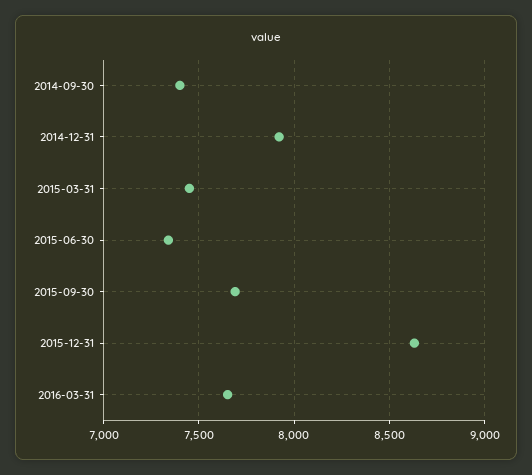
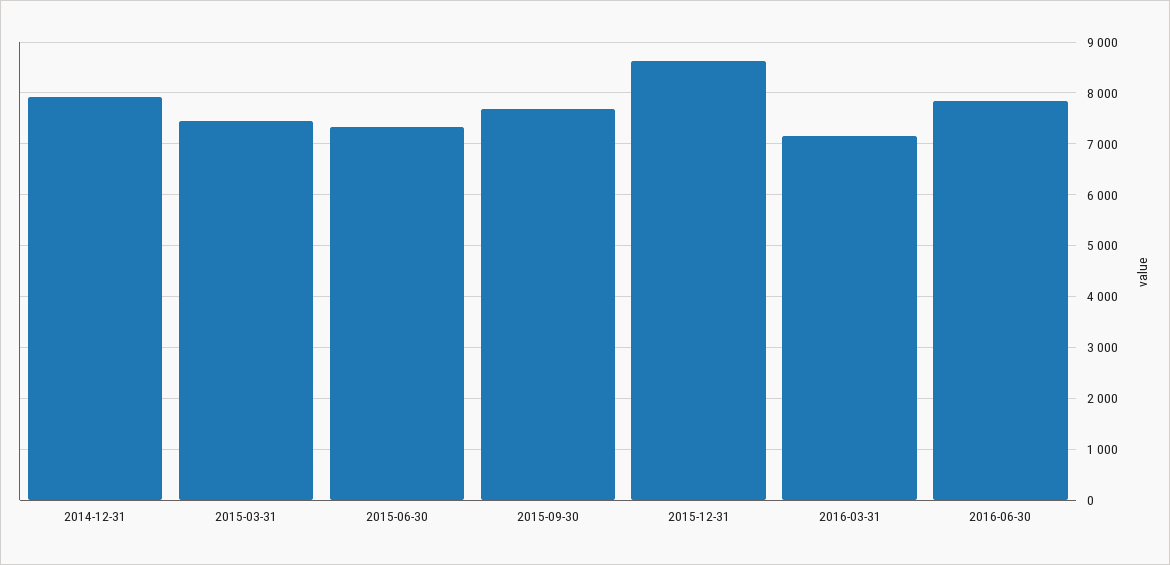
2014-09-30: 7400 -> none
2016-03-31: 7650 -> 7200
2016-06-30: none -> 7800

